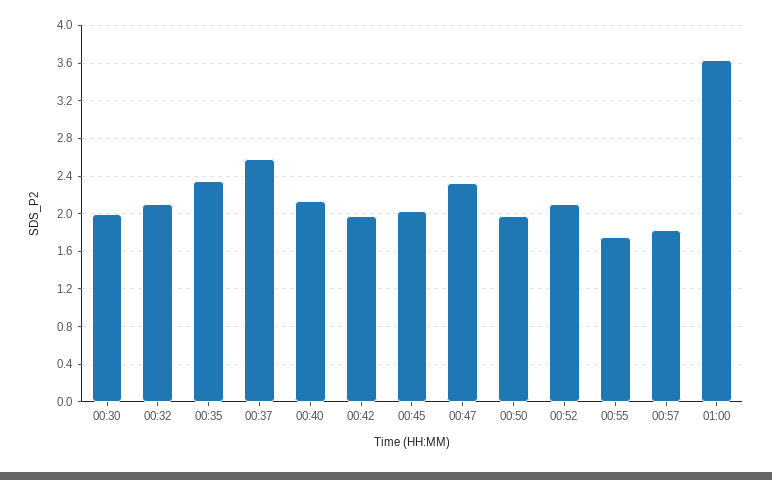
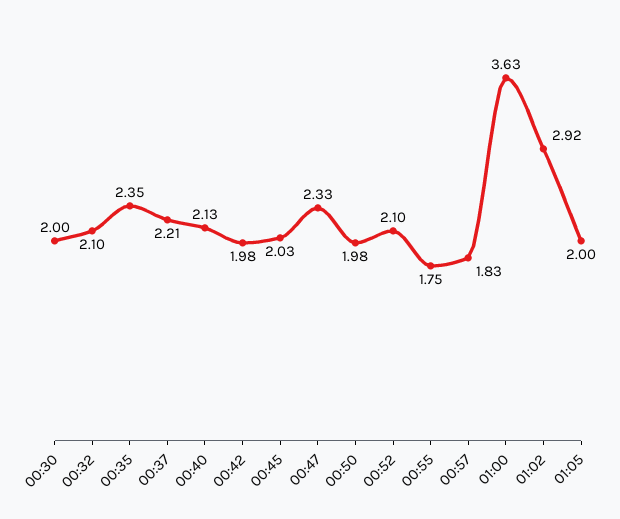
00:37: 2.6 -> 2.21
01:02: none -> 2.92
01:05: none -> 2

